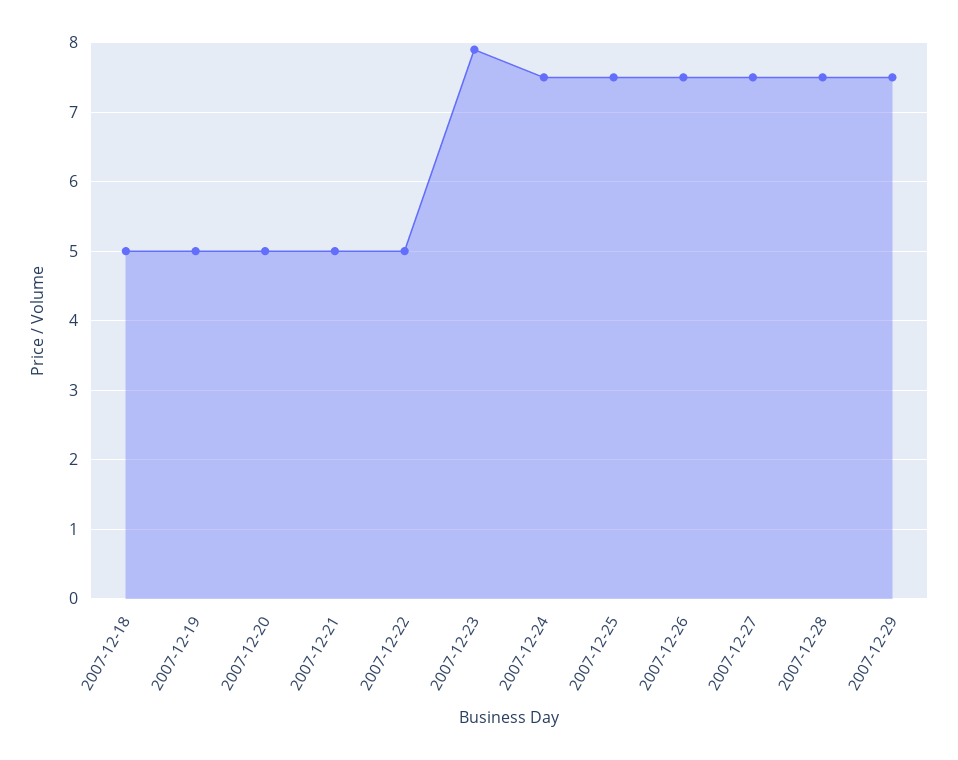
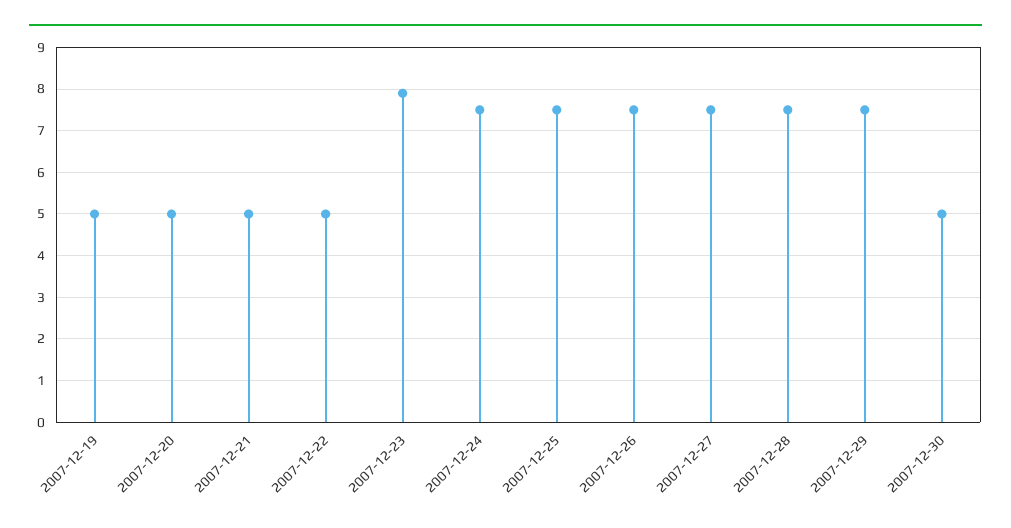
2007-12-18: 5 -> none
2007-12-30: none -> 5

